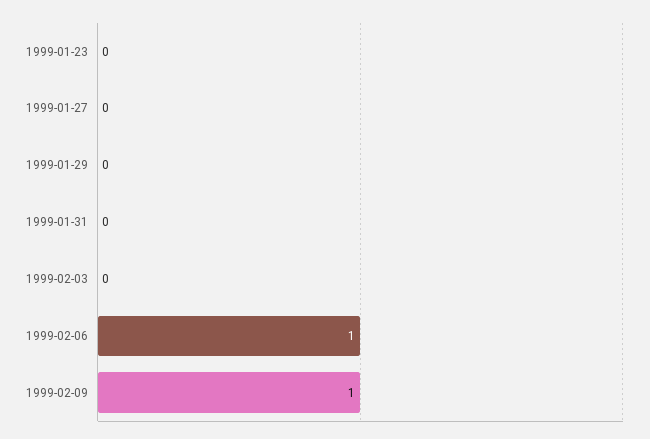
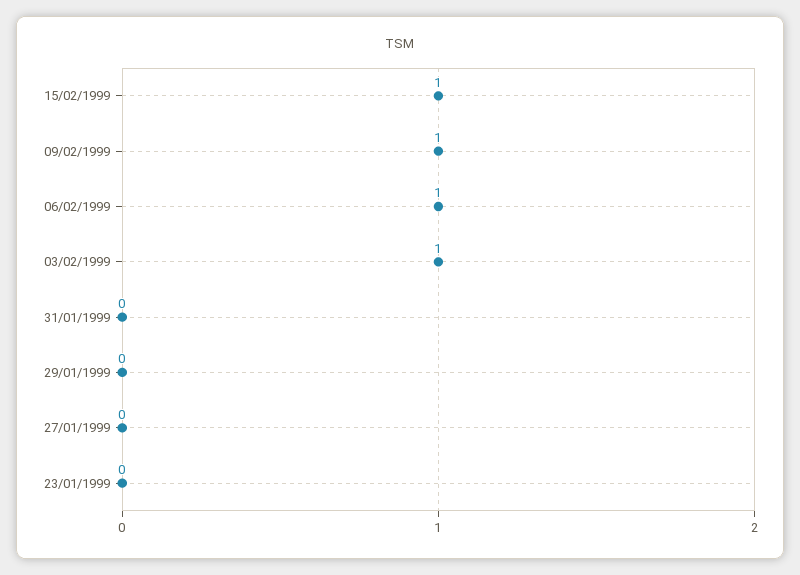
1999-02-03: 0 -> 1
15/02/1999: none -> 1

